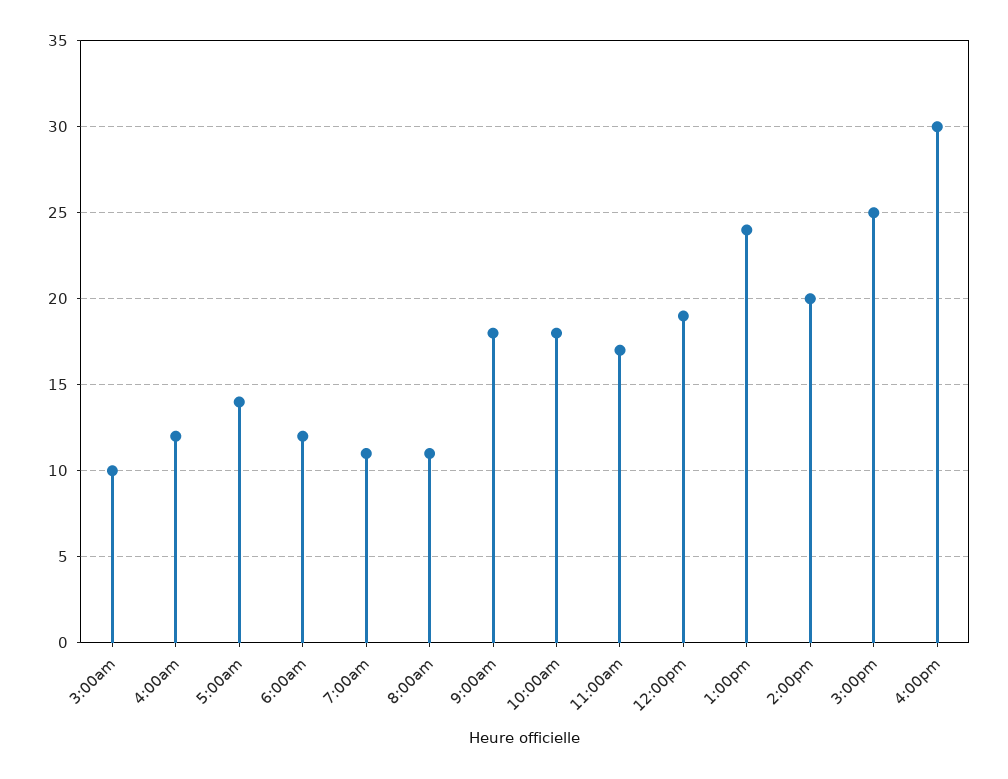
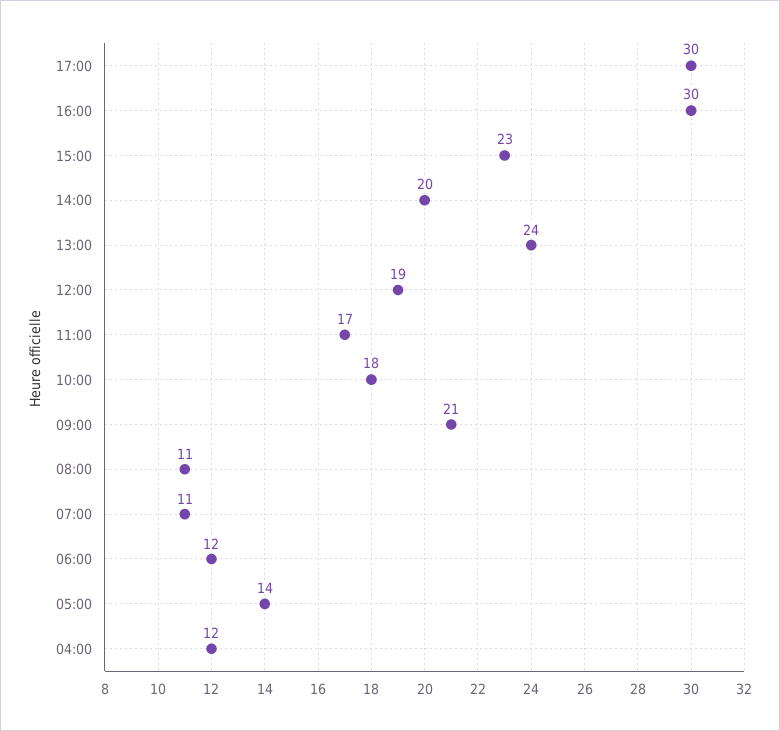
3:00am: 10 -> none
9:00am: 18 -> 21
3:00pm: 25 -> 23
17:00: none -> 30

